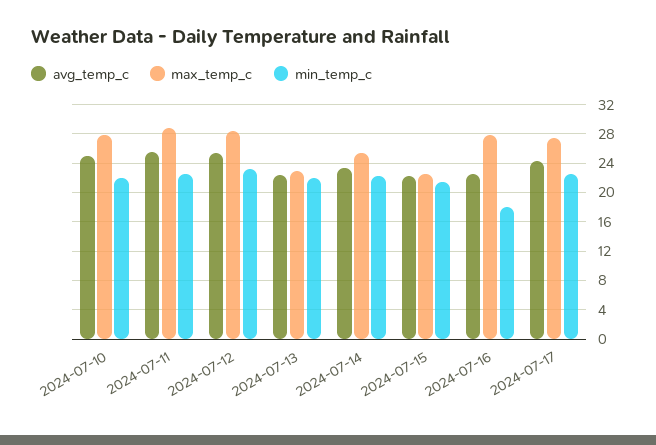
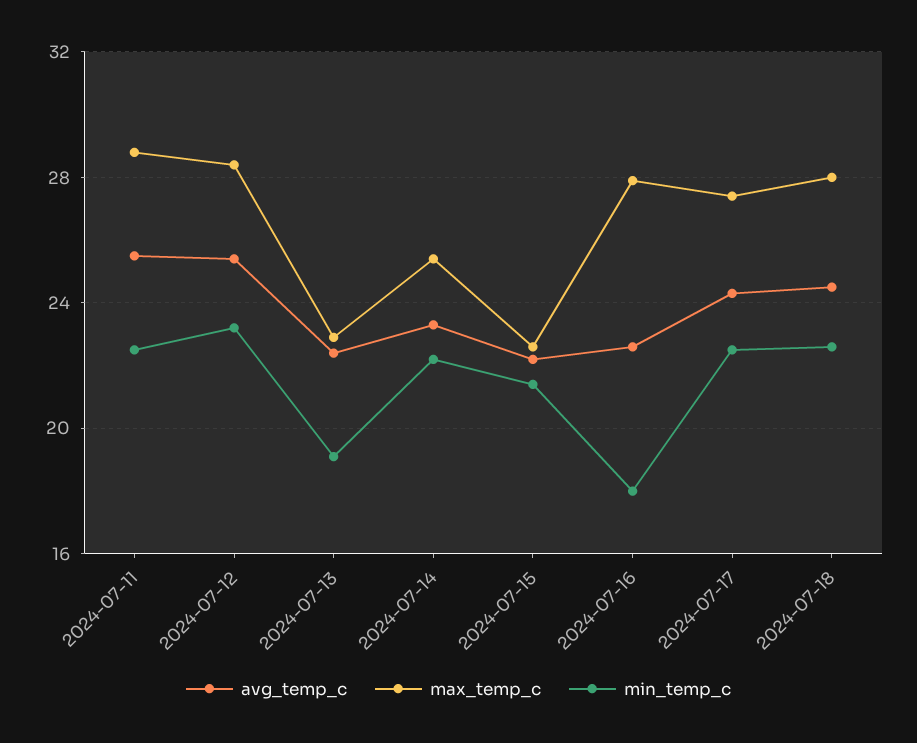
avg_temp_c, 2024-07-10: 25 -> none
max_temp_c, 2024-07-10: 28 -> none
min_temp_c, 2024-07-10: 22 -> none
min_temp_c, 2024-07-13: 22 -> 19
avg_temp_c, 2024-07-18: none -> 24.5
max_temp_c, 2024-07-18: none -> 28
min_temp_c, 2024-07-18: none -> 22.5

